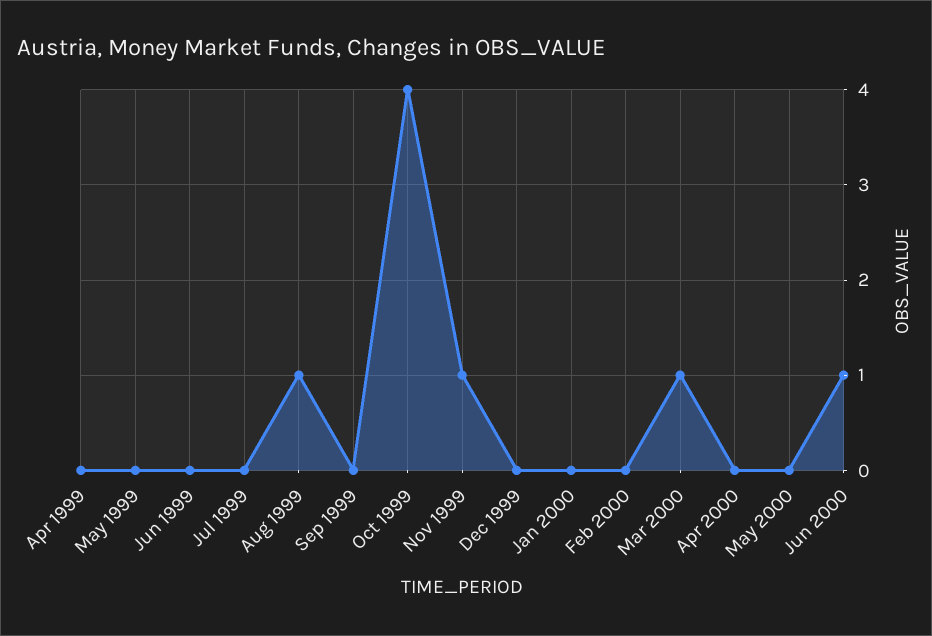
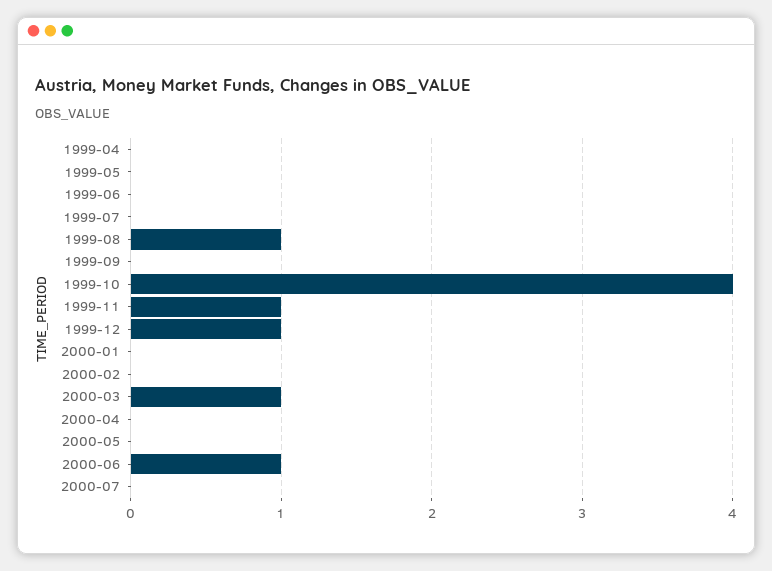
Dec 1999: 0 -> 1
2000-07: none -> 0

